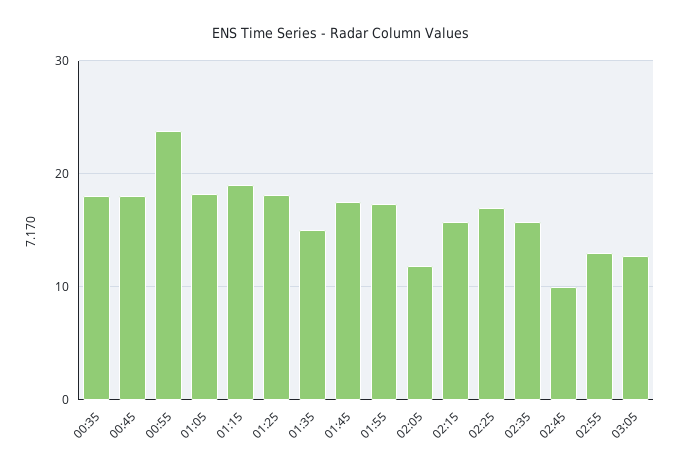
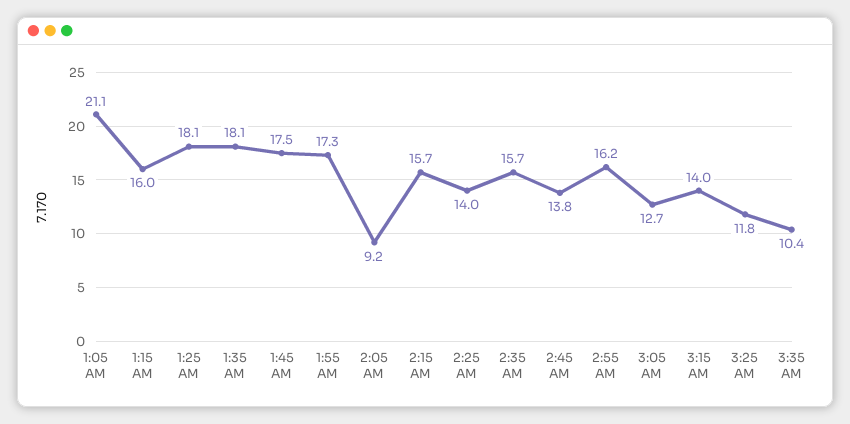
00:35: 18 -> none
00:45: 18 -> none
00:55: 24 -> none
01:05: 18 -> 21.1
01:15: 19 -> 16
01:35: 15 -> 18.1
02:05: 12 -> 9.2
02:25: 17 -> 14
02:45: 10 -> 13.8
02:55: 13 -> 16.2
3:15 AM: none -> 14
3:25 AM: none -> 11.8
3:35 AM: none -> 10.4

